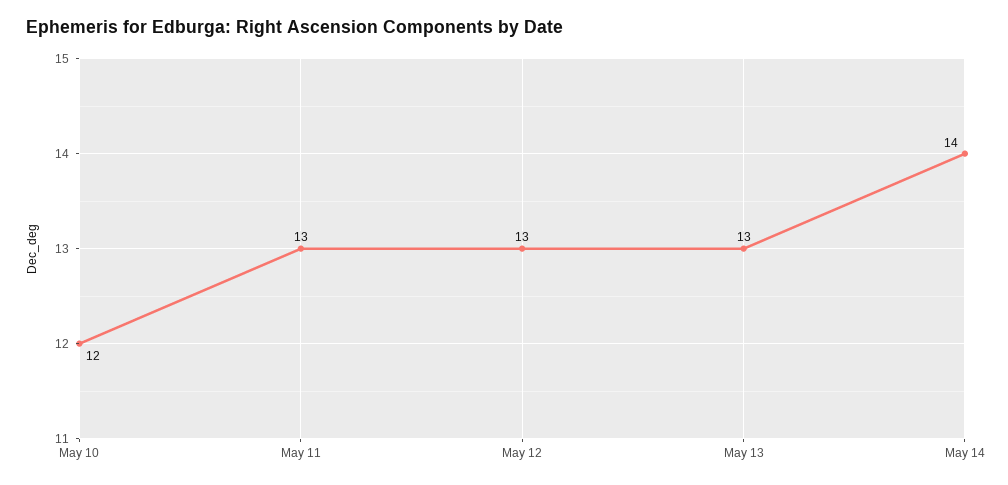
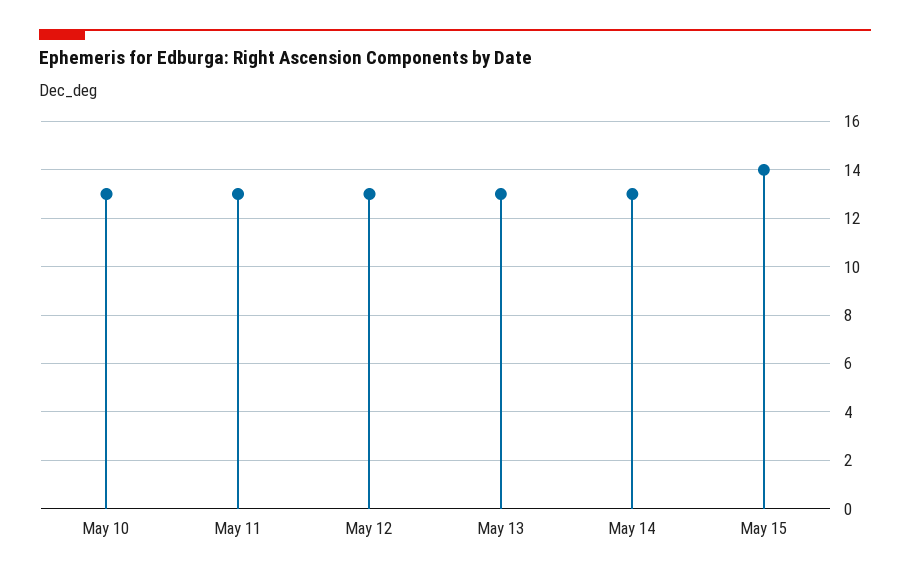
May 10: 12 -> 13
May 14: 14 -> 13
May 15: none -> 14

